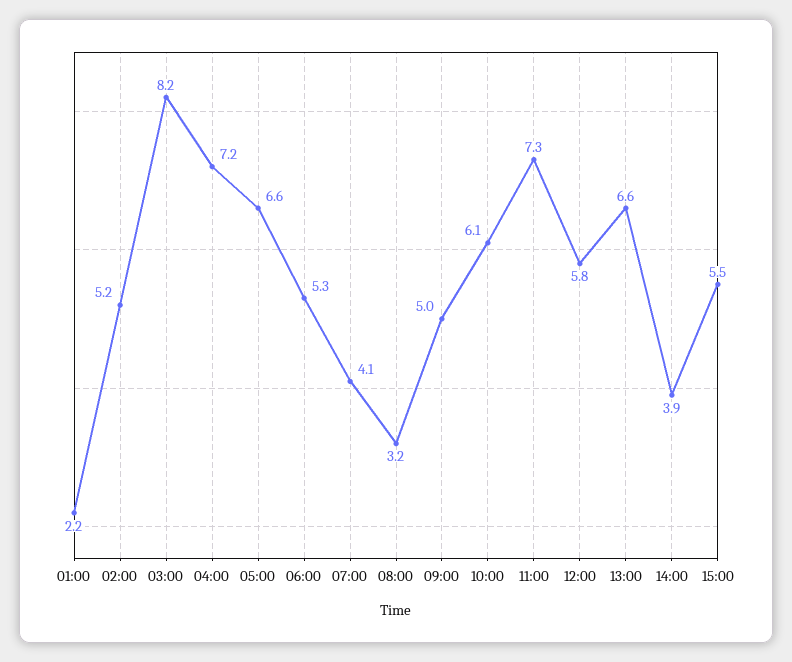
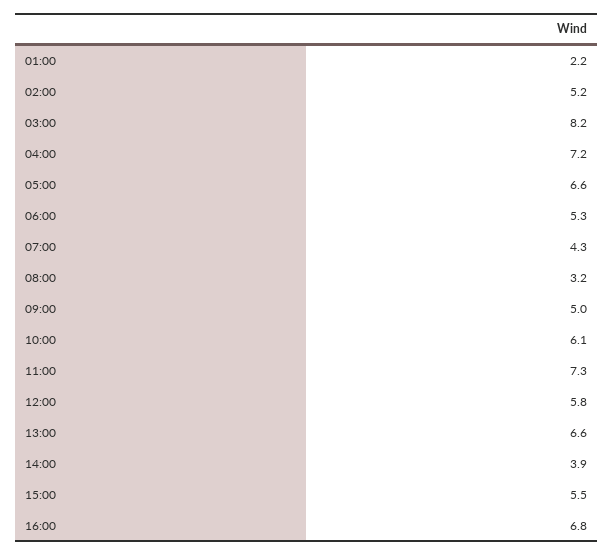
07:00: 4.1 -> 4.3
16:00: none -> 6.8

